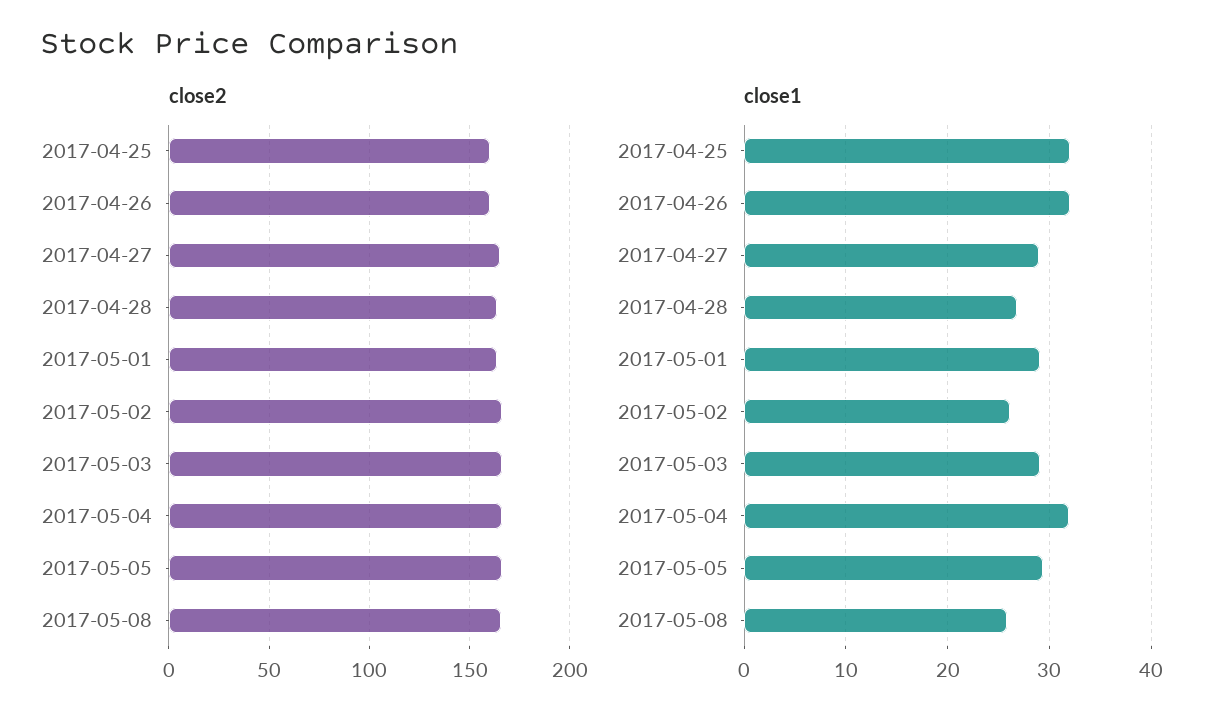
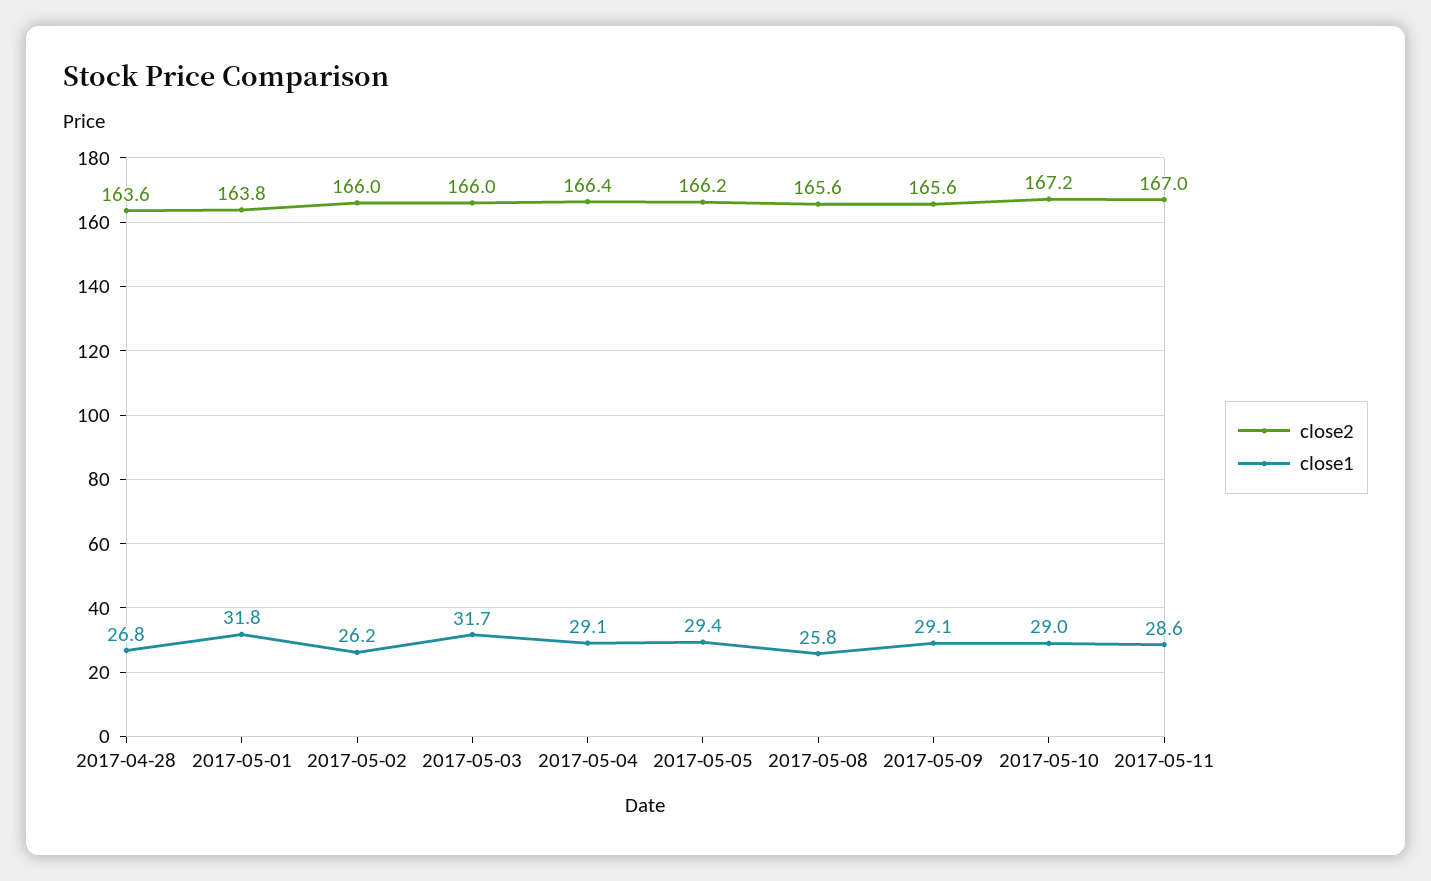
close2, 2017-04-25: 160 -> none
close2, 2017-04-26: 160 -> none
close2, 2017-04-27: 165 -> none
close1, 2017-04-25: 32 -> none
close1, 2017-04-26: 32 -> none
close1, 2017-04-27: 29 -> none
close1, 2017-05-01: 29 -> 31.8
close1, 2017-05-03: 29 -> 31.7
close1, 2017-05-04: 32 -> 29.1
close2, 2017-05-09: none -> 165.6
close1, 2017-05-09: none -> 29.1
close2, 2017-05-10: none -> 167.2
close1, 2017-05-10: none -> 29
close2, 2017-05-11: none -> 167
close1, 2017-05-11: none -> 28.6

